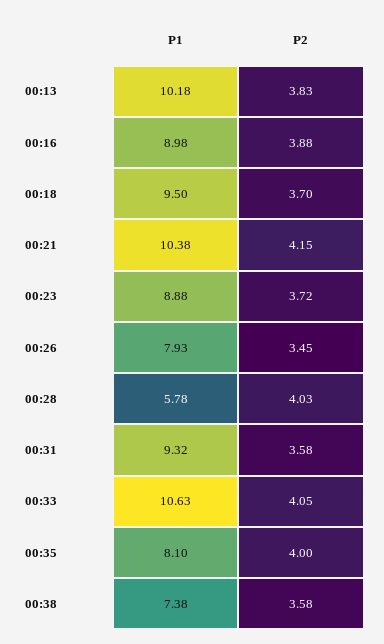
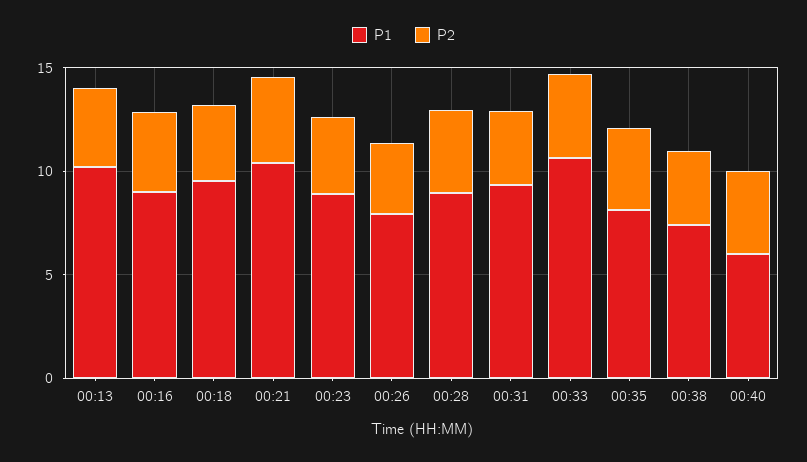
P1, 00:28: 5.78 -> 9
P1, 00:40: none -> 6
P2, 00:40: none -> 4

